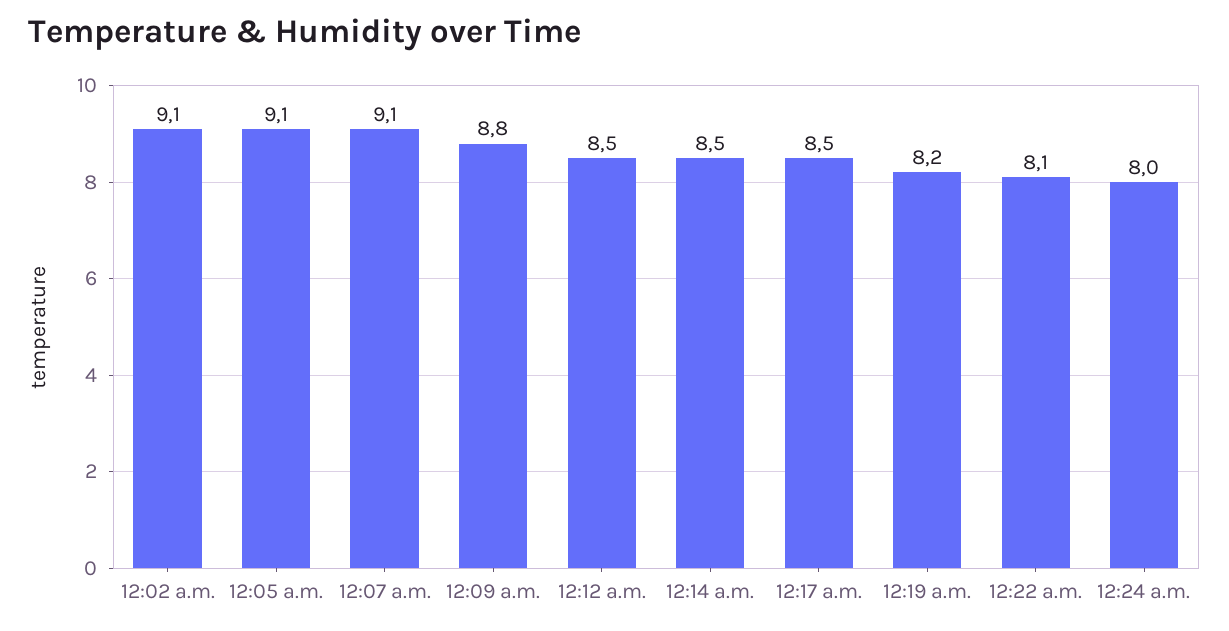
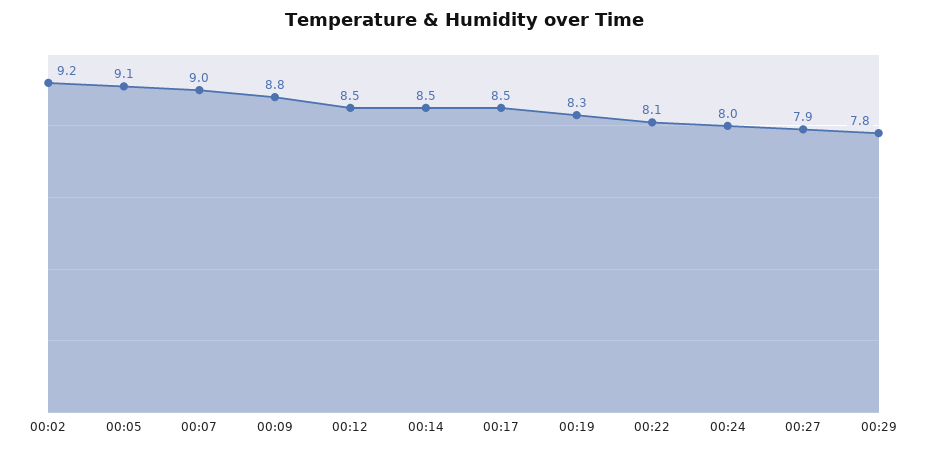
12:02 a.m.: 9.1 -> 9.2
12:07 a.m.: 9.1 -> 9
12:19 a.m.: 8.2 -> 8.3
00:27: none -> 7.9
00:29: none -> 7.8

